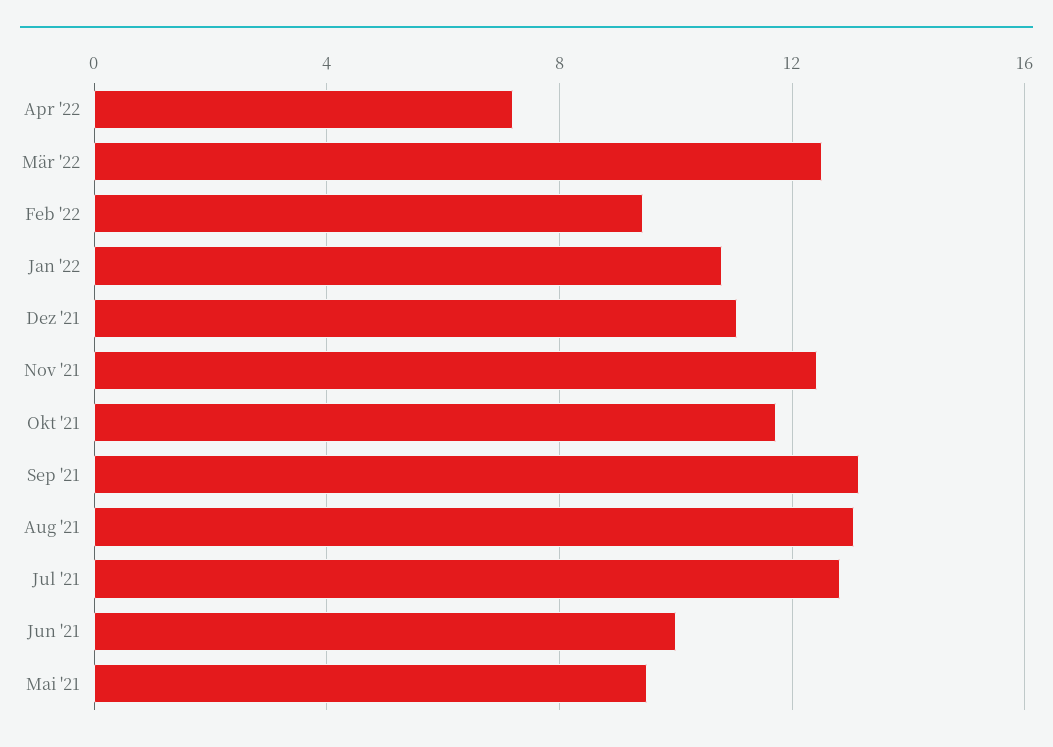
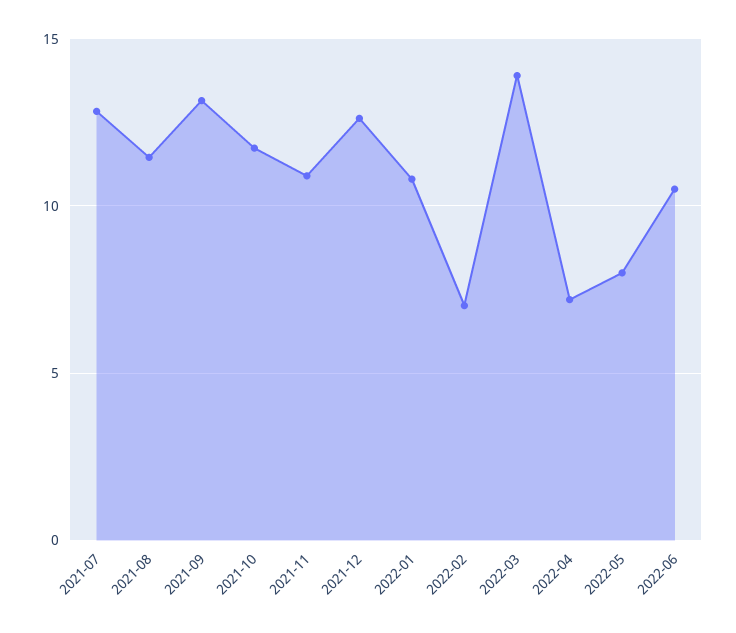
Mär '22: 12.5 -> 14
Feb '22: 9.5 -> 7
Dez '21: 11 -> 12.5
Nov '21: 12.5 -> 11
Aug '21: 13 -> 11.5
Jun '21: 10 -> none
Mai '21: 9.5 -> none
2022-05: none -> 8
2022-06: none -> 10.5

